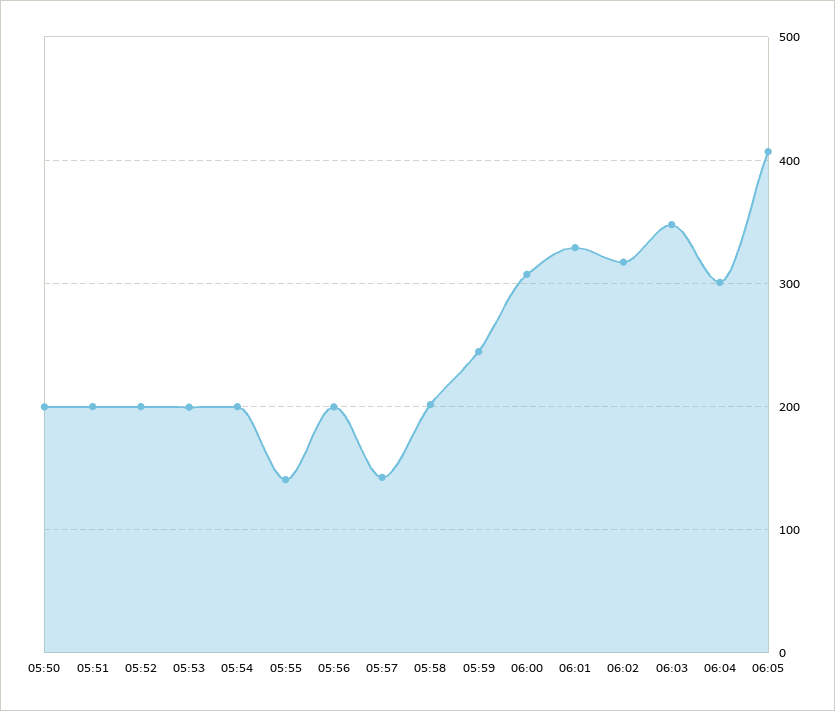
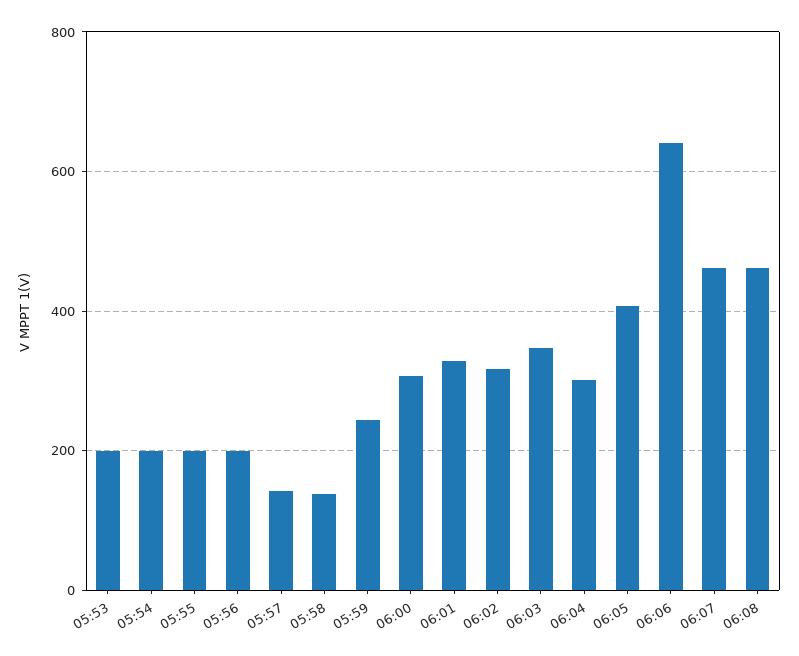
05:50: 200 -> none
05:51: 200 -> none
05:52: 200 -> none
05:55: 140 -> 200
05:58: 200 -> 140
06:06: none -> 640
06:07: none -> 460
06:08: none -> 460

